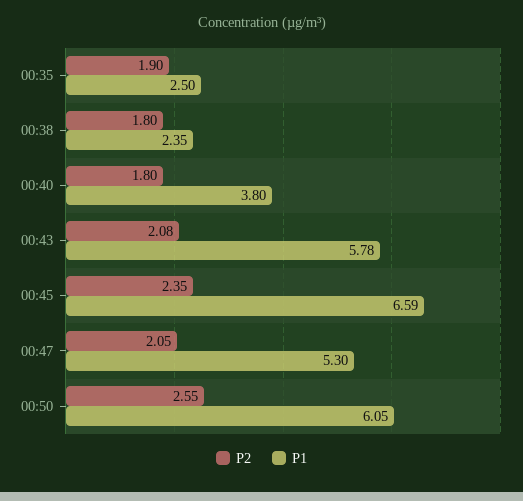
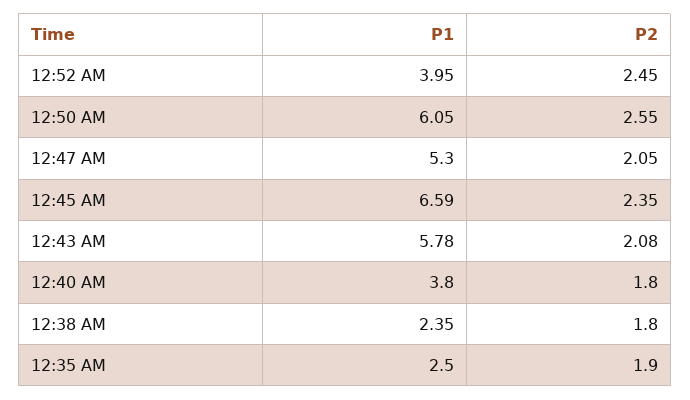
P1, 12:52 AM: none -> 3.95
P2, 12:52 AM: none -> 2.45

